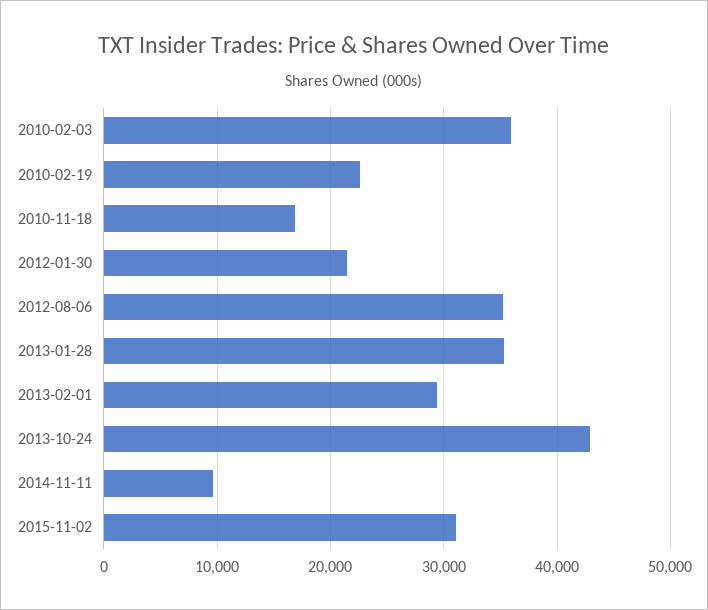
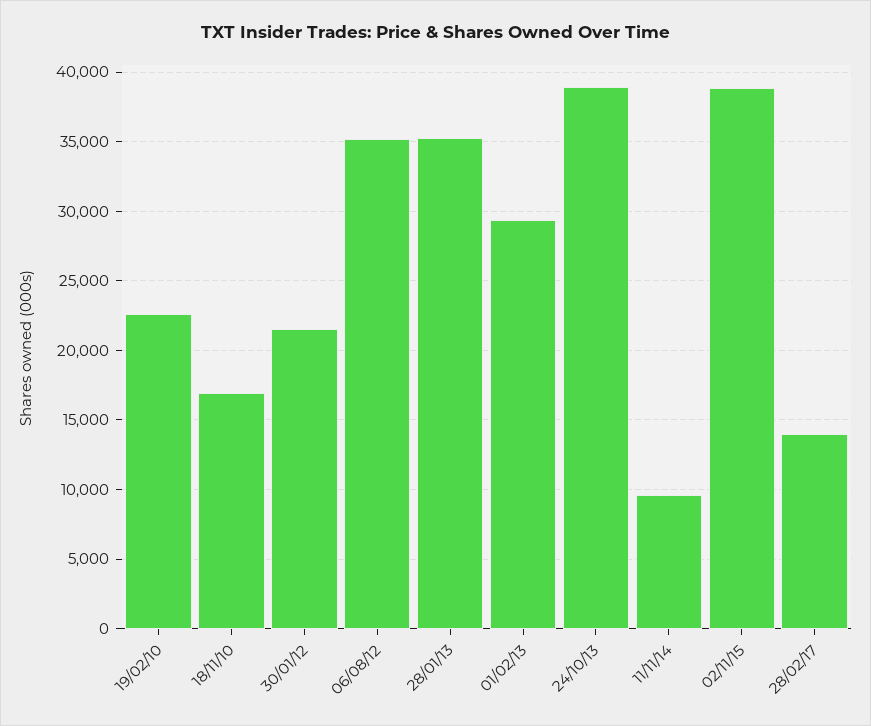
2010-02-03: 36000 -> none
2013-10-24: 43000 -> 39000
2015-11-02: 31000 -> 39000
28/02/17: none -> 14000

